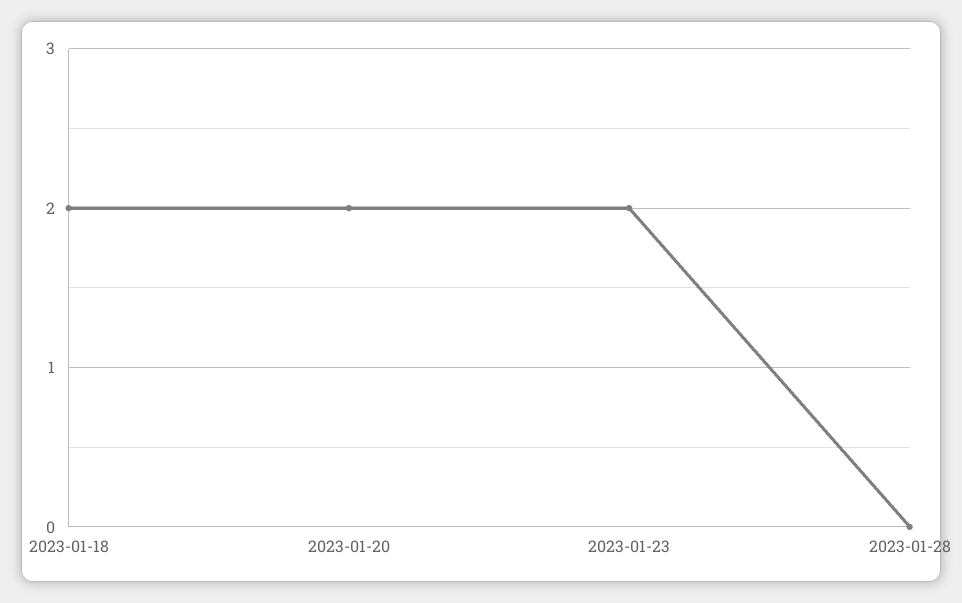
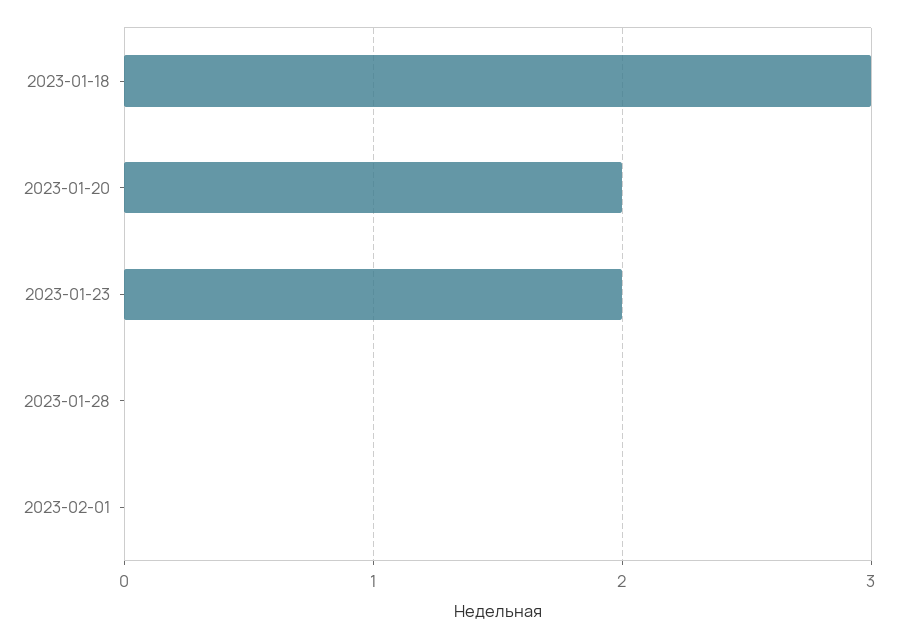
2023-01-18: 2 -> 3
2023-02-01: none -> 0

